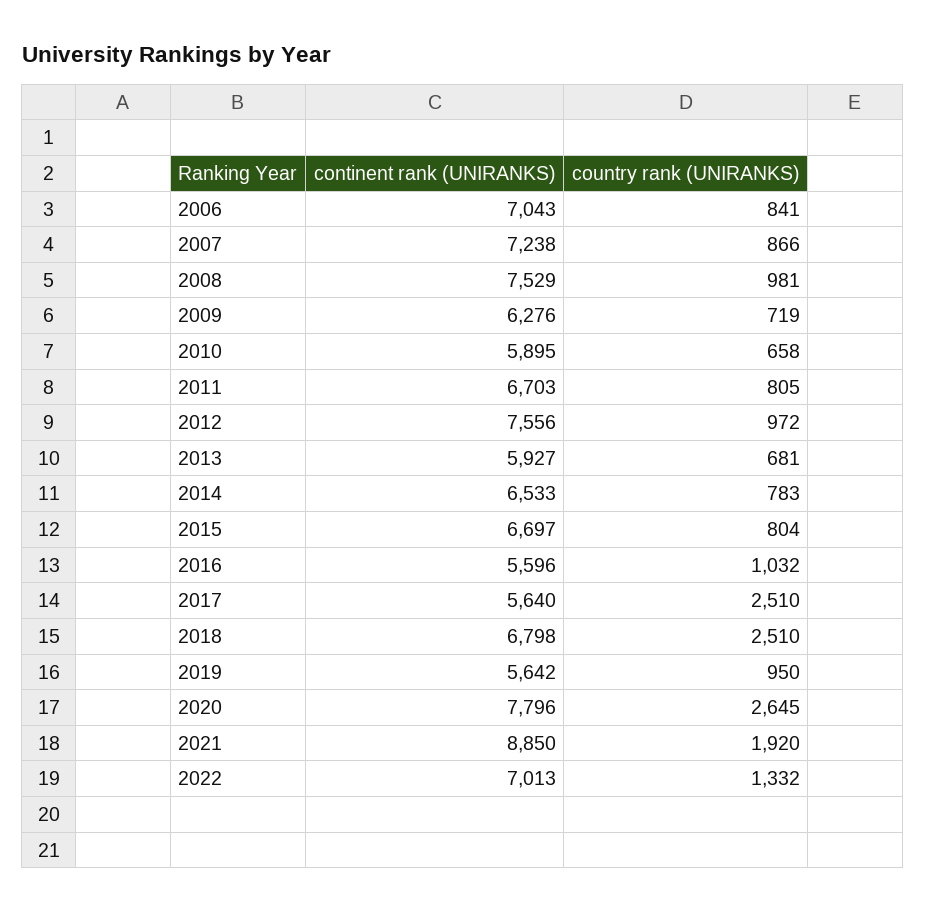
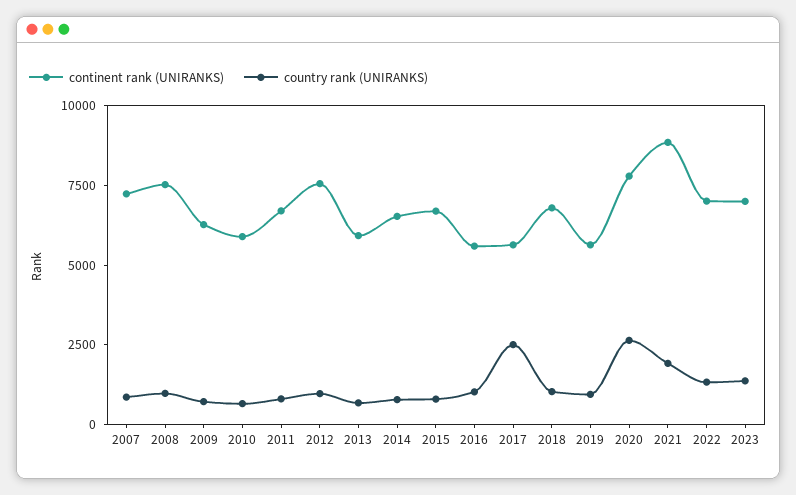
continent rank (UNIRANKS), 2006: 7043 -> none
country rank (UNIRANKS), 2006: 841 -> none
country rank (UNIRANKS), 2018: 2510 -> 1000
continent rank (UNIRANKS), 2023: none -> 7000
country rank (UNIRANKS), 2023: none -> 1500

